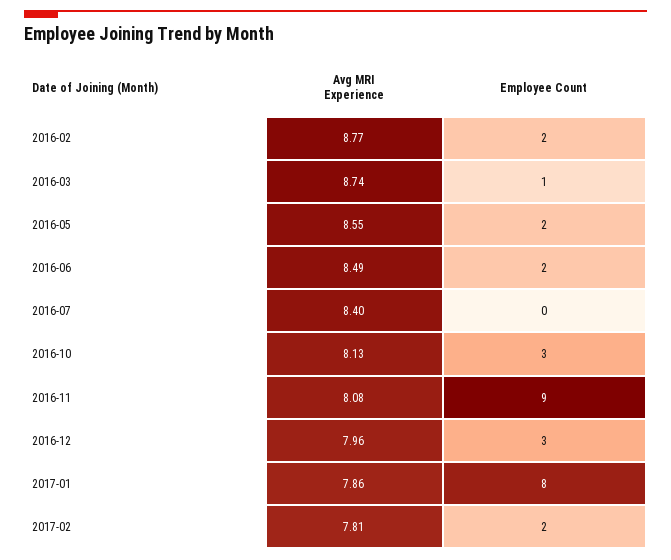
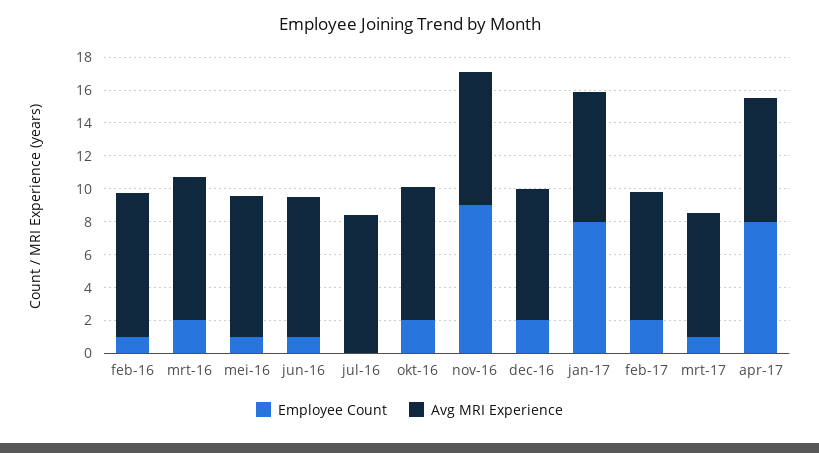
Employee Count, 2016-02: 2 -> 1
Employee Count, 2016-03: 1 -> 2
Employee Count, 2016-05: 2 -> 1
Employee Count, 2016-06: 2 -> 1
Employee Count, 2016-10: 3 -> 2
Employee Count, 2016-12: 3 -> 2
Employee Count, mrt-17: none -> 1
Avg MRI Experience, mrt-17: none -> 7.5
Employee Count, apr-17: none -> 8
Avg MRI Experience, apr-17: none -> 7.5

